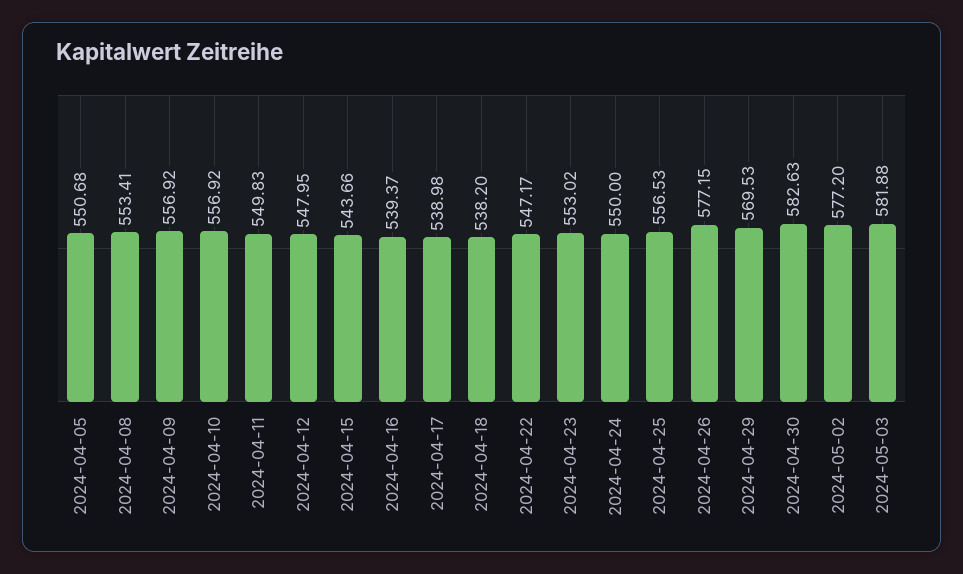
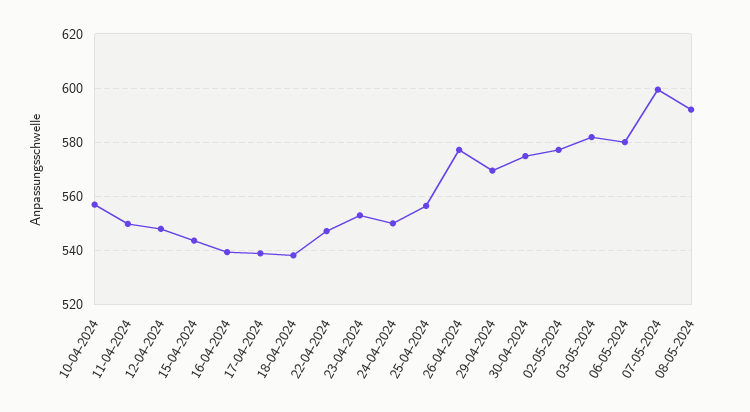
2024-04-05: 550.68 -> none
2024-04-08: 553.41 -> none
2024-04-09: 556.92 -> none
2024-04-30: 582.63 -> 575
06-05-2024: none -> 580
07-05-2024: none -> 600
08-05-2024: none -> 592.5

